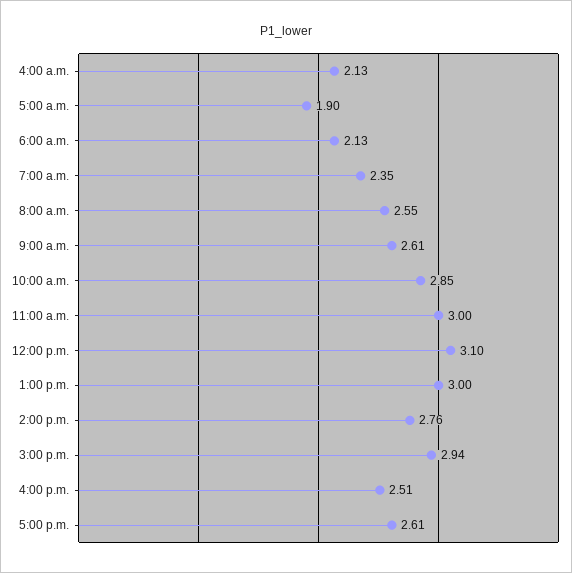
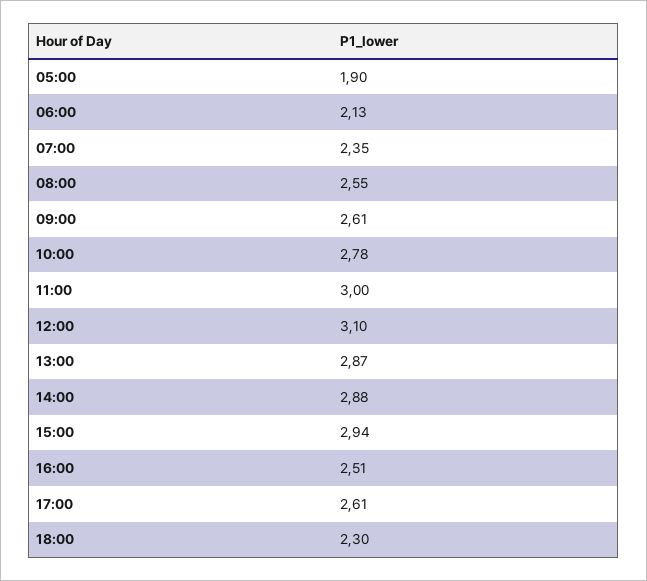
4:00 a.m.: 2.13 -> none
10:00 a.m.: 2.85 -> 2.78
1:00 p.m.: 3 -> 2.87
2:00 p.m.: 2.76 -> 2.88
18:00: none -> 2.3

